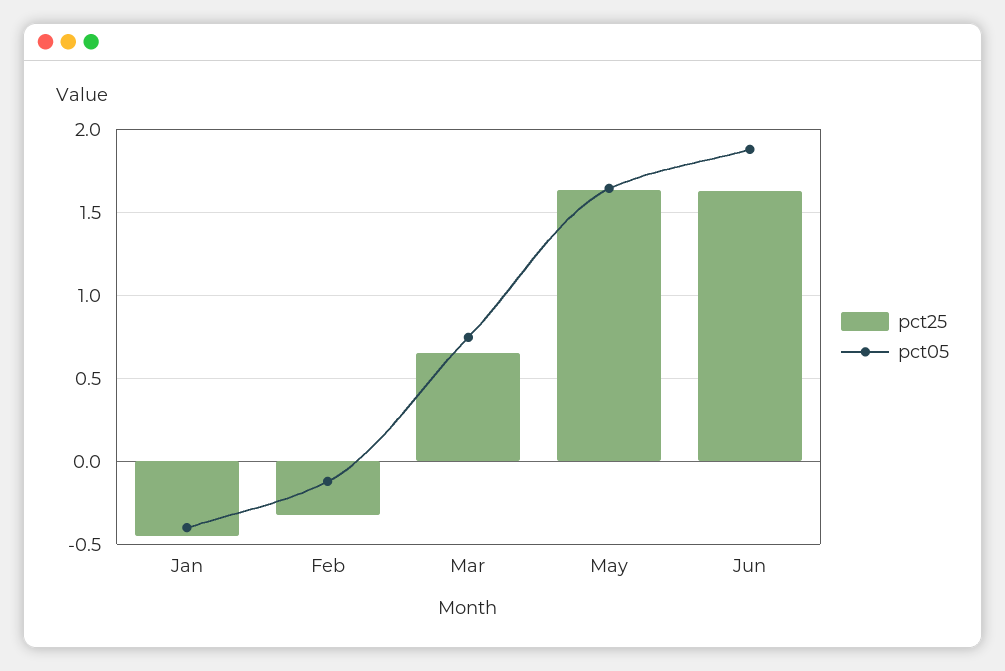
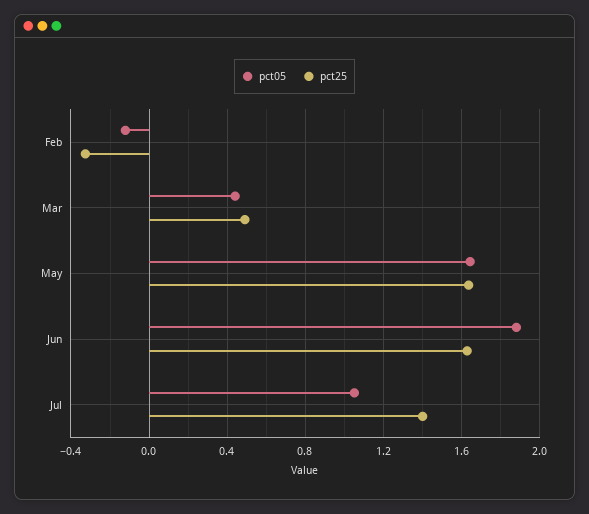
pct25, Jan: -0.45 -> none
pct05, Jan: -0.4 -> none
pct25, Mar: 0.65 -> 0.5
pct05, Mar: 0.75 -> 0.45
pct05, Jul: none -> 1.05
pct25, Jul: none -> 1.4

